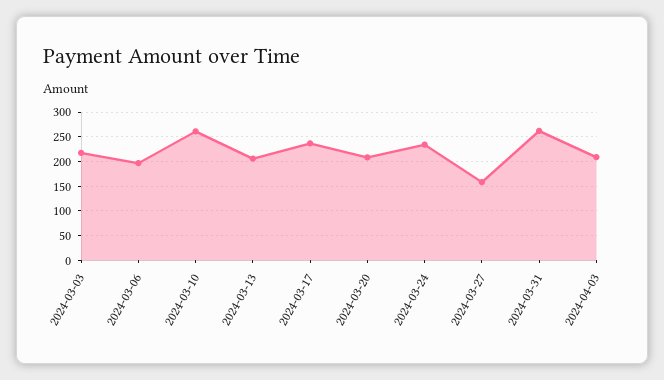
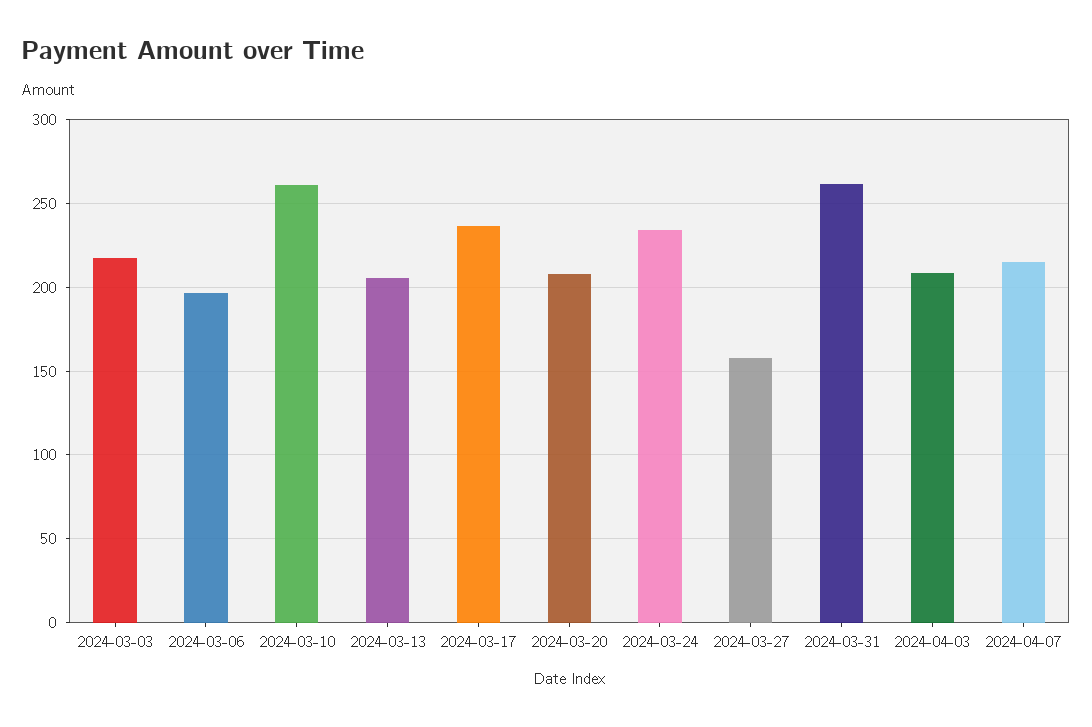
2024-04-07: none -> 215

